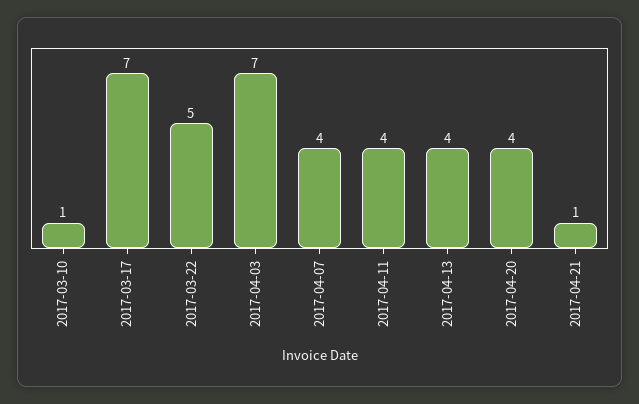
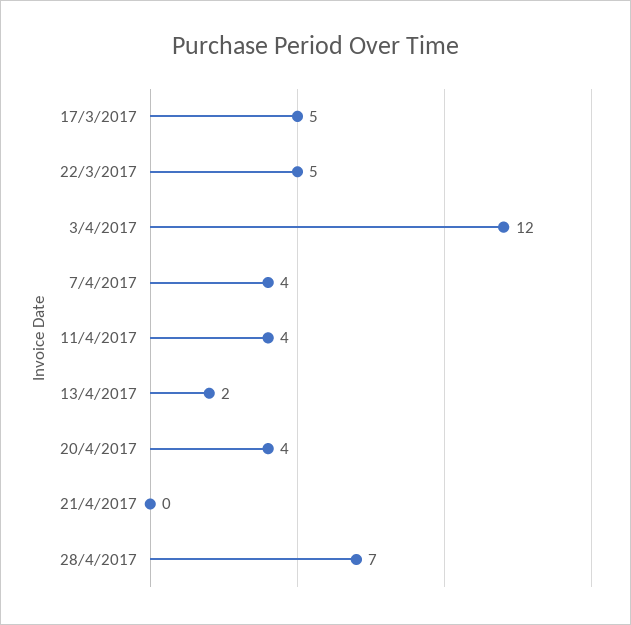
2017-03-10: 1 -> none
2017-03-17: 7 -> 5
2017-04-03: 7 -> 12
2017-04-13: 4 -> 2
2017-04-21: 1 -> 0
28/4/2017: none -> 7

